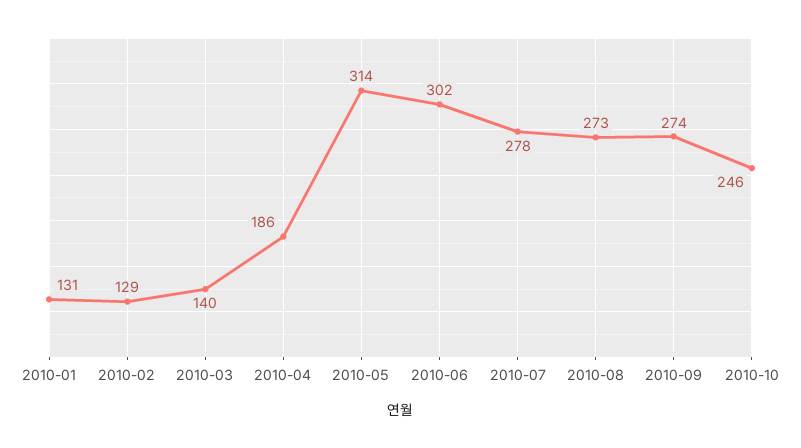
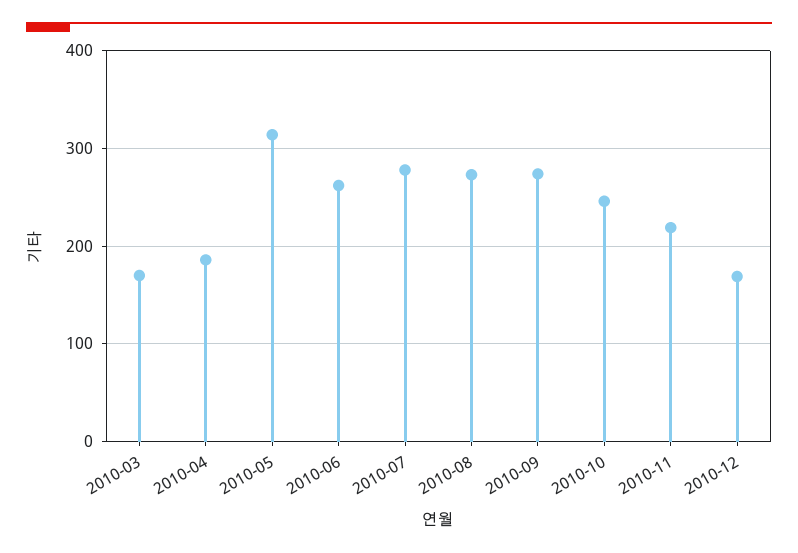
2010-01: 131 -> none
2010-02: 129 -> none
2010-03: 140 -> 170
2010-06: 302 -> 260
2010-11: none -> 220
2010-12: none -> 170

